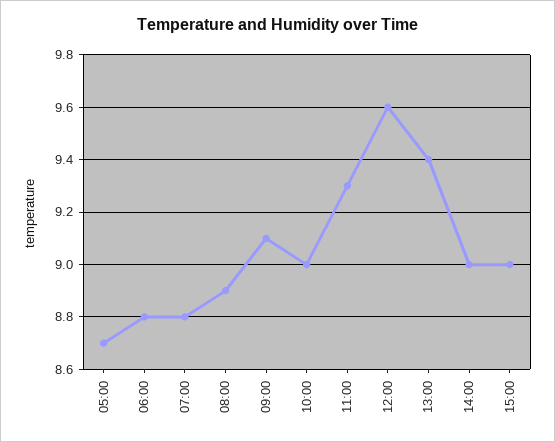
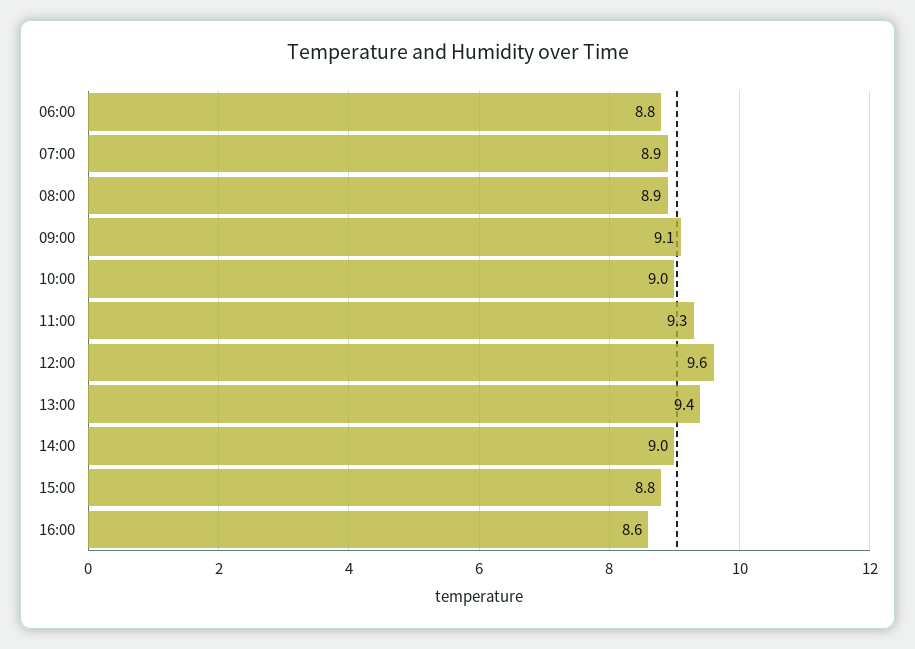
05:00: 8.7 -> none
07:00: 8.8 -> 8.9
15:00: 9 -> 8.8
16:00: none -> 8.6

